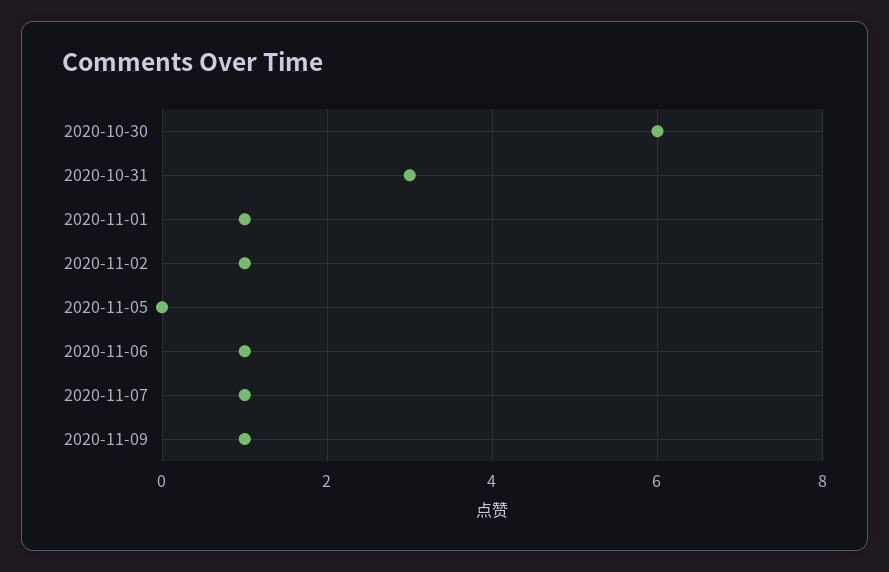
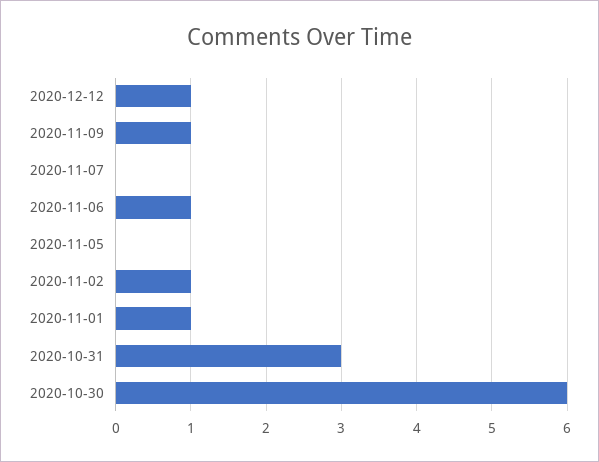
2020-11-07: 1 -> 0
2020-12-12: none -> 1

